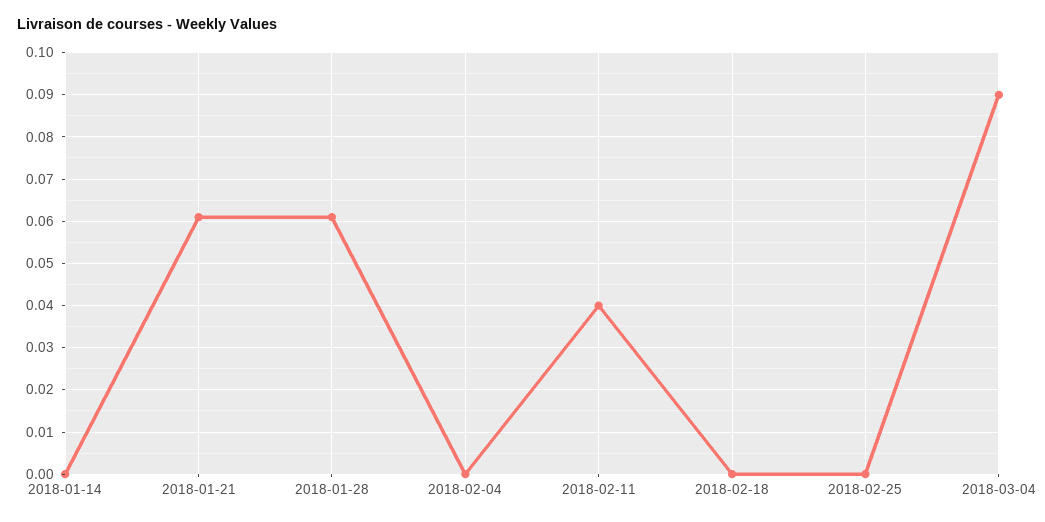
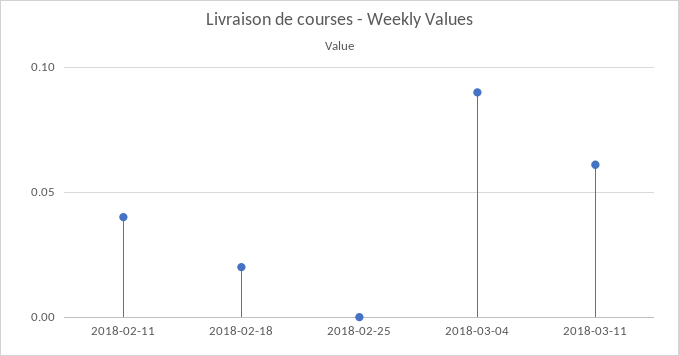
2018-01-14: 0 -> none
2018-01-21: 0.06 -> none
2018-01-28: 0.06 -> none
2018-02-04: 0 -> none
2018-02-18: 0 -> 0.02
2018-03-11: none -> 0.06

